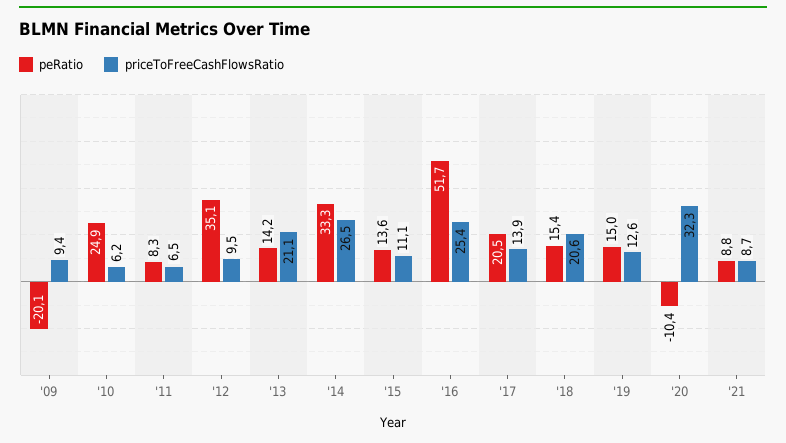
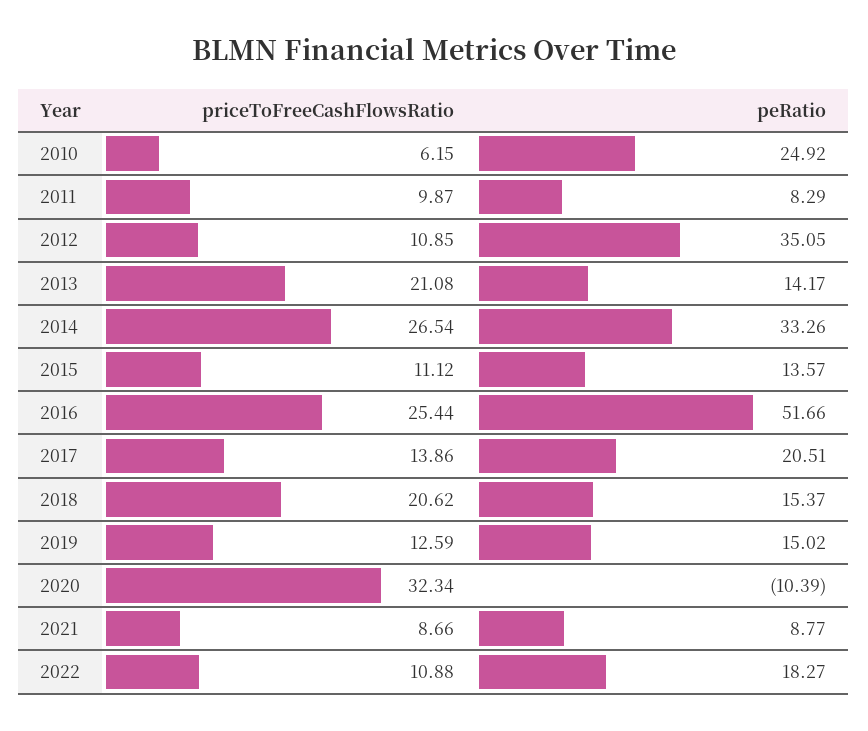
peRatio, '09: -20.1 -> none
priceToFreeCashFlowsRatio, '09: 9.4 -> none
priceToFreeCashFlowsRatio, '11: 6.5 -> 9.87
priceToFreeCashFlowsRatio, '12: 9.5 -> 10.85
priceToFreeCashFlowsRatio, 2022: none -> 10.88
peRatio, 2022: none -> 18.27

